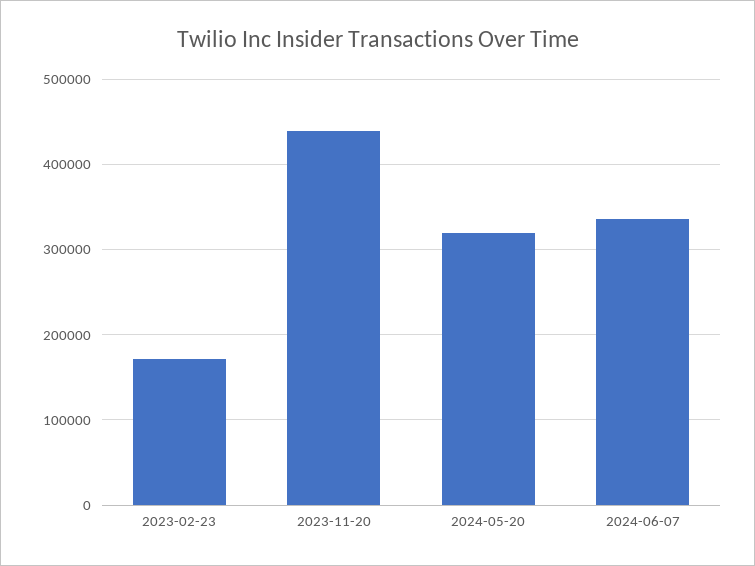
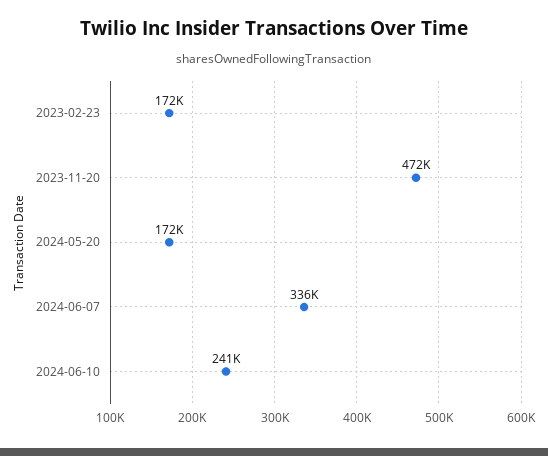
2023-11-20: 440000 -> 472000
2024-05-20: 320000 -> 172000
2024-06-10: none -> 241000

